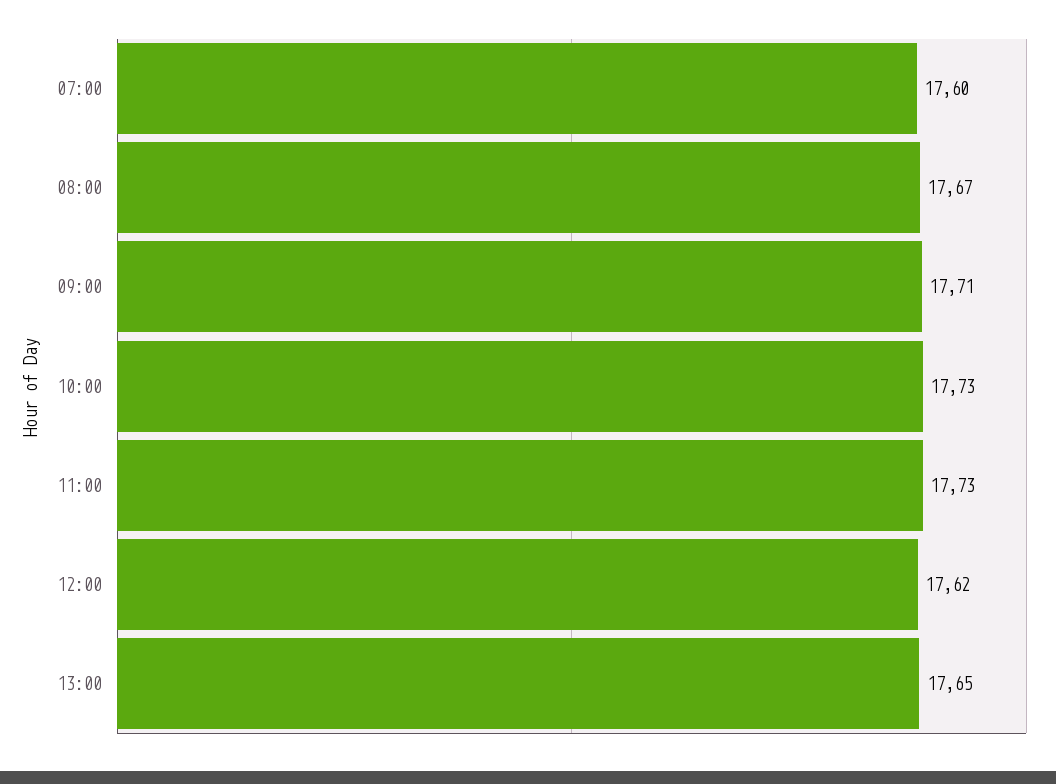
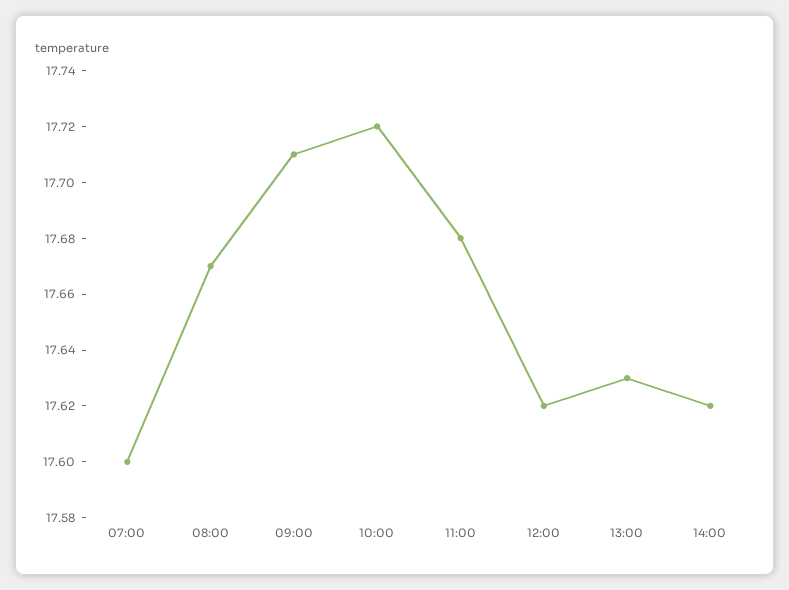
10:00: 17.73 -> 17.72
11:00: 17.73 -> 17.68
13:00: 17.65 -> 17.63
14:00: none -> 17.62

